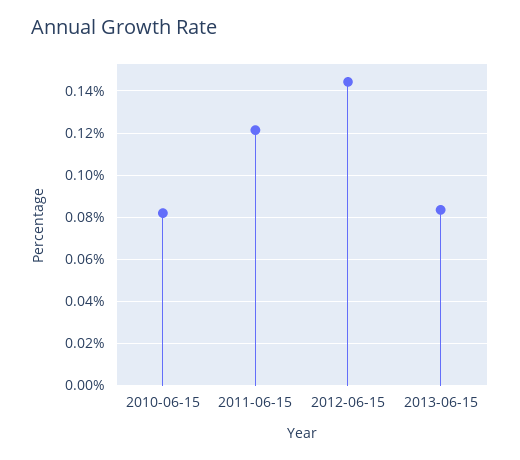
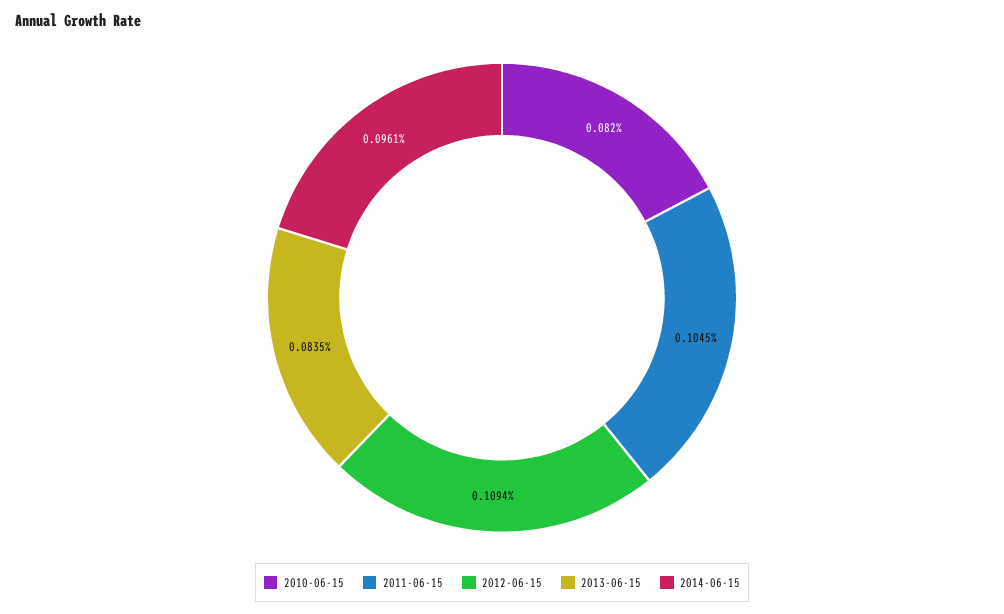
2011-06-15: 0.12 -> 0.1045
2012-06-15: 0.145 -> 0.1094
2014-06-15: none -> 0.0961

